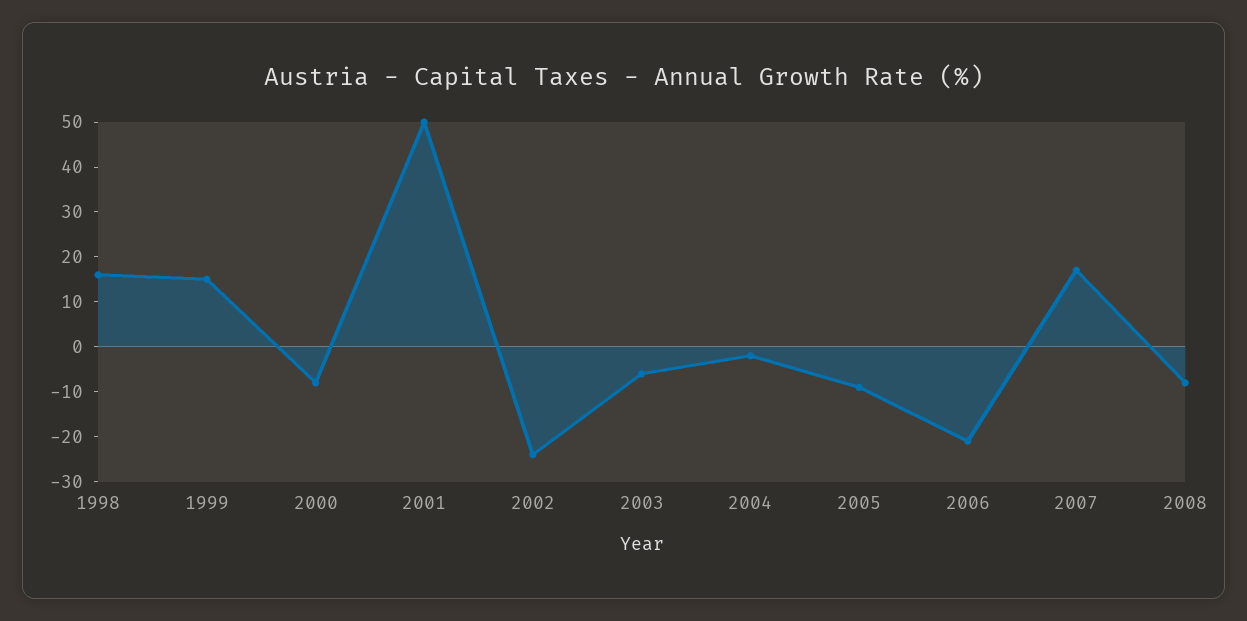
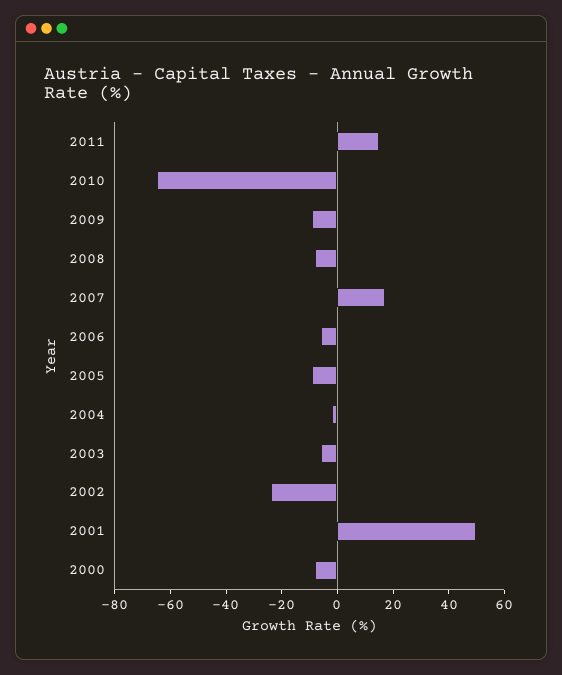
1998: 15 -> none
1999: 15 -> none
2006: -20 -> -5
2011: none -> 15
2010: none -> -65
2009: none -> -10

